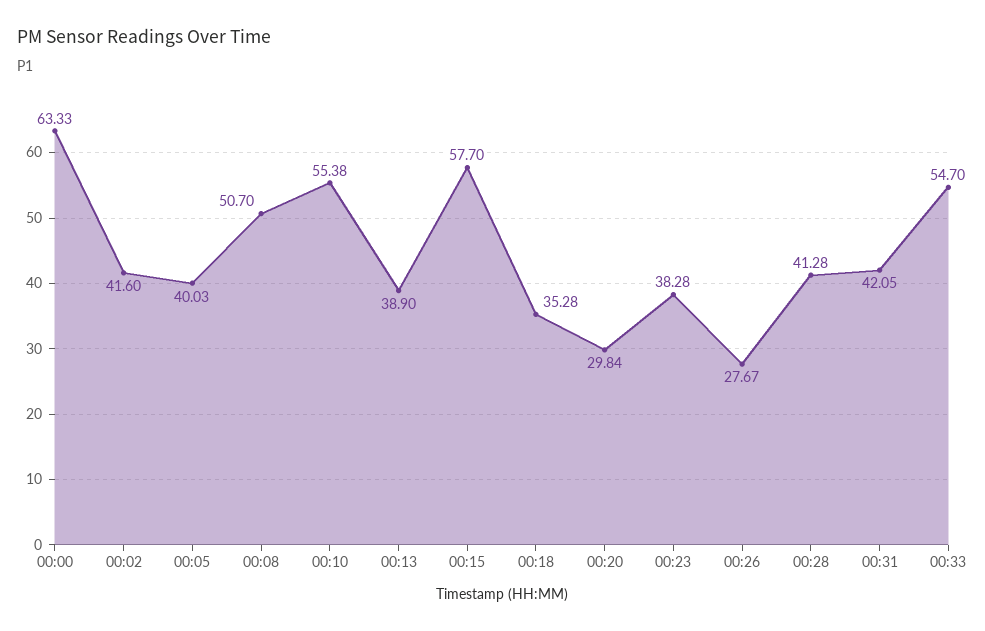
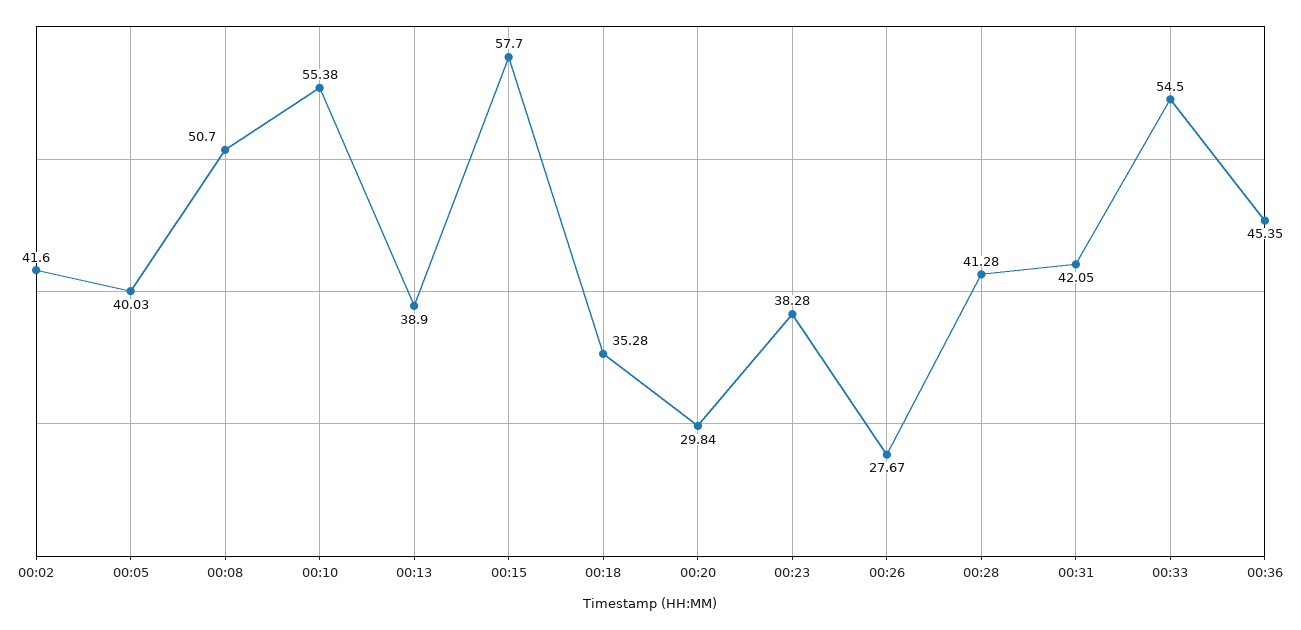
00:00: 63.33 -> none
00:33: 54.7 -> 54.5
00:36: none -> 45.35

